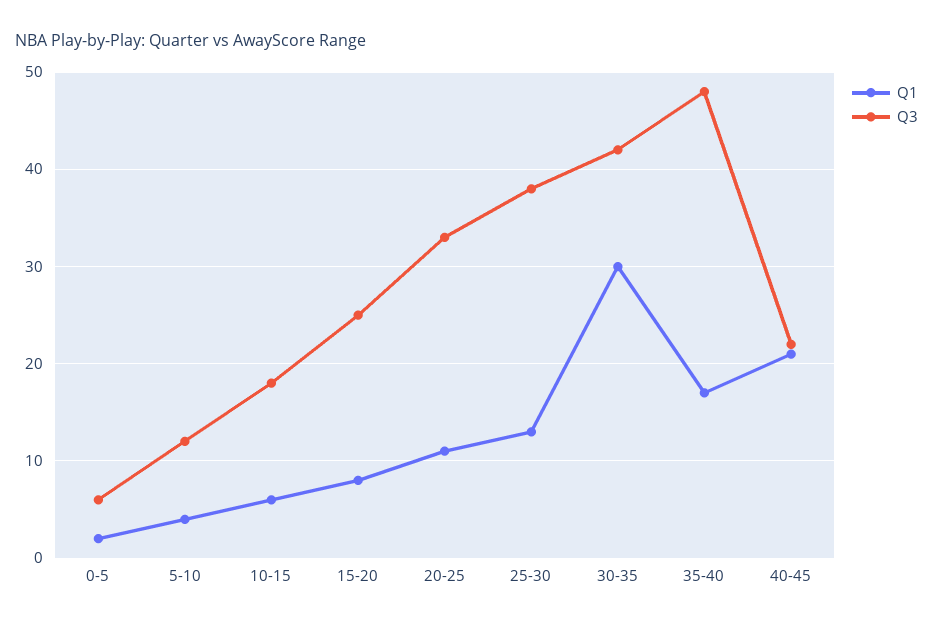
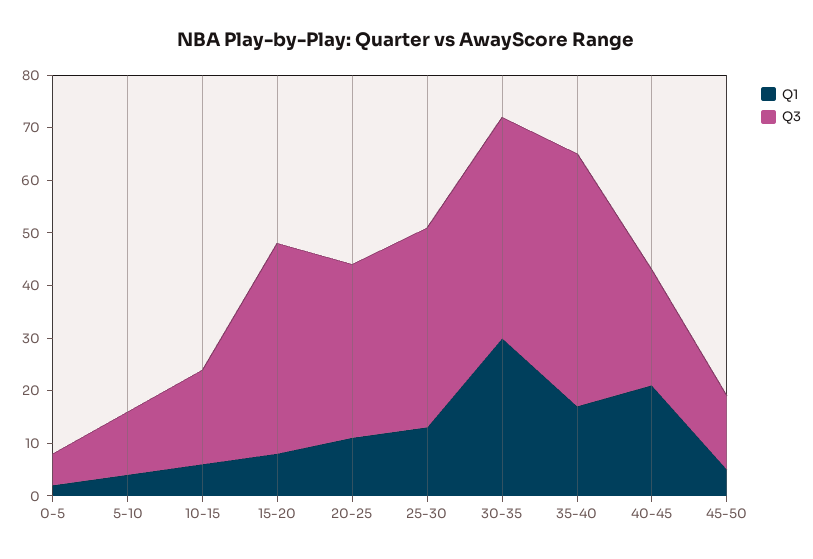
Q3, 15-20: 25 -> 40
Q1, 45-50: none -> 5
Q3, 45-50: none -> 15

